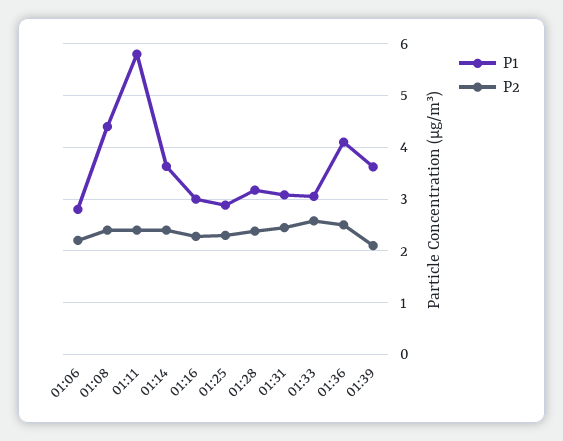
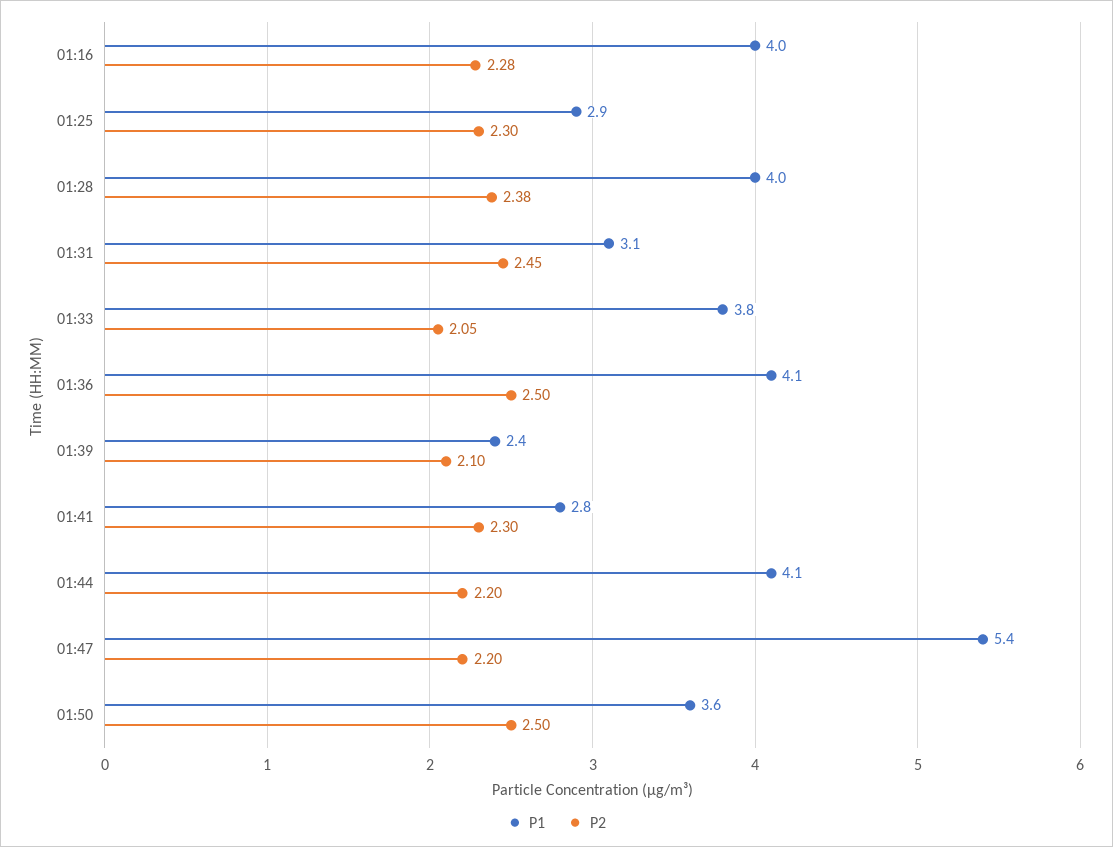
P1, 01:06: 2.8 -> none
P2, 01:06: 2.2 -> none
P1, 01:08: 4.4 -> none
P2, 01:08: 2.4 -> none
P1, 01:11: 5.8 -> none
P2, 01:11: 2.4 -> none
P1, 01:14: 3.6 -> none
P2, 01:14: 2.4 -> none
P1, 01:16: 3 -> 4
P1, 01:28: 3.2 -> 4
P1, 01:33: 3 -> 3.8
P2, 01:33: 2.6 -> 2.05
P1, 01:39: 3.6 -> 2.4
P1, 01:41: none -> 2.8
P2, 01:41: none -> 2.3
P1, 01:44: none -> 4.1
P2, 01:44: none -> 2.2
P1, 01:47: none -> 5.4
P2, 01:47: none -> 2.2
P1, 01:50: none -> 3.6
P2, 01:50: none -> 2.5

